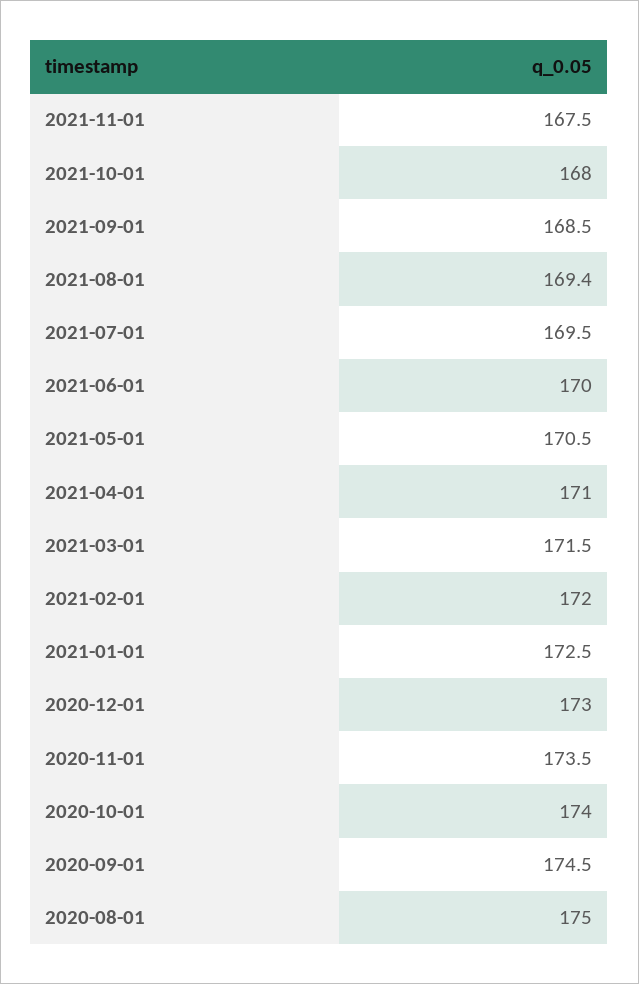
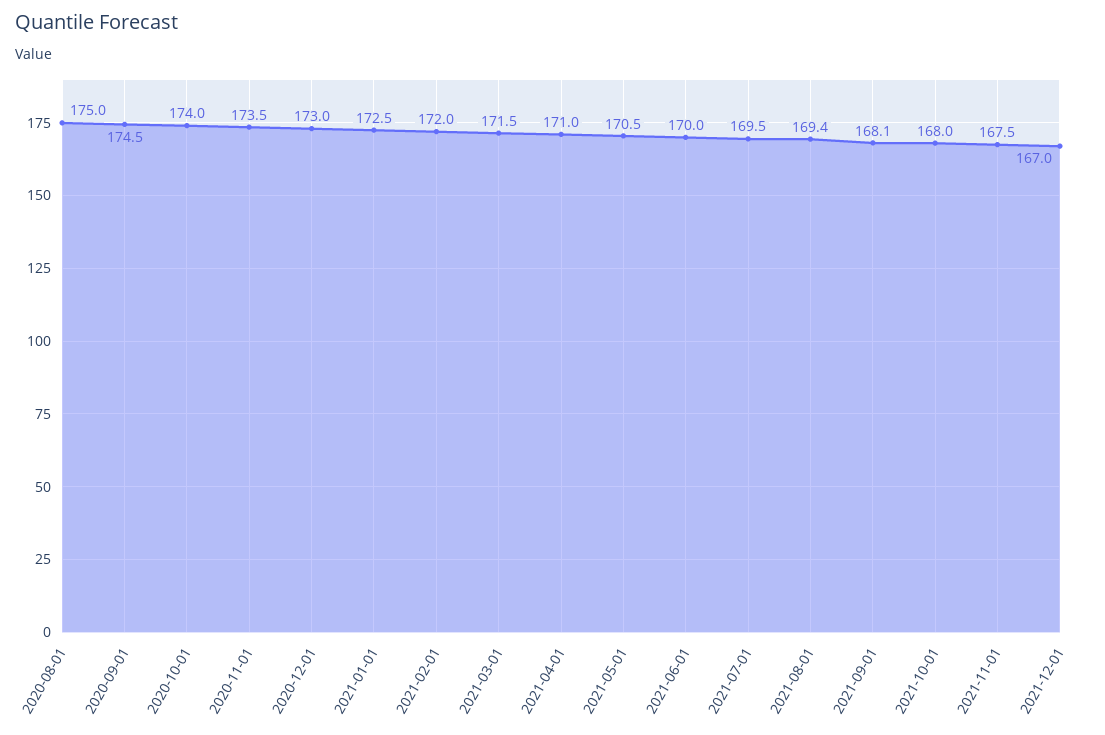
2021-09-01: 168.5 -> 168.1
2021-12-01: none -> 167

